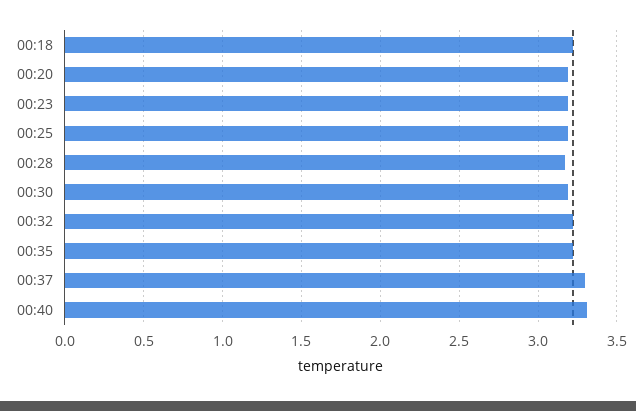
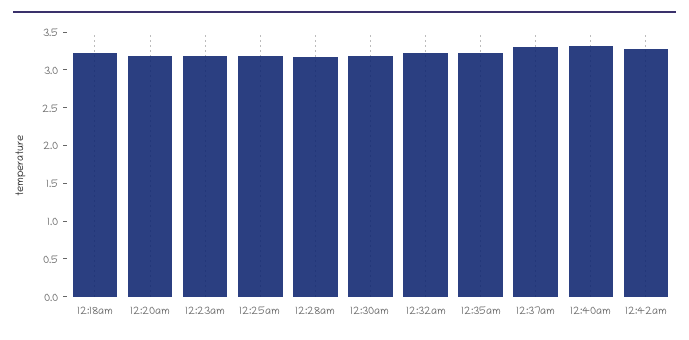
12:42am: none -> 3.25

